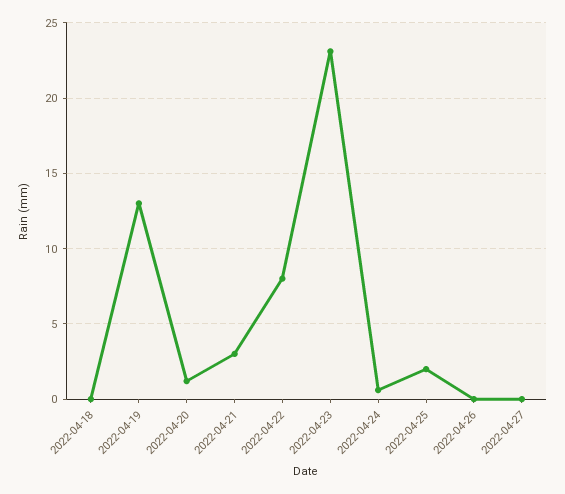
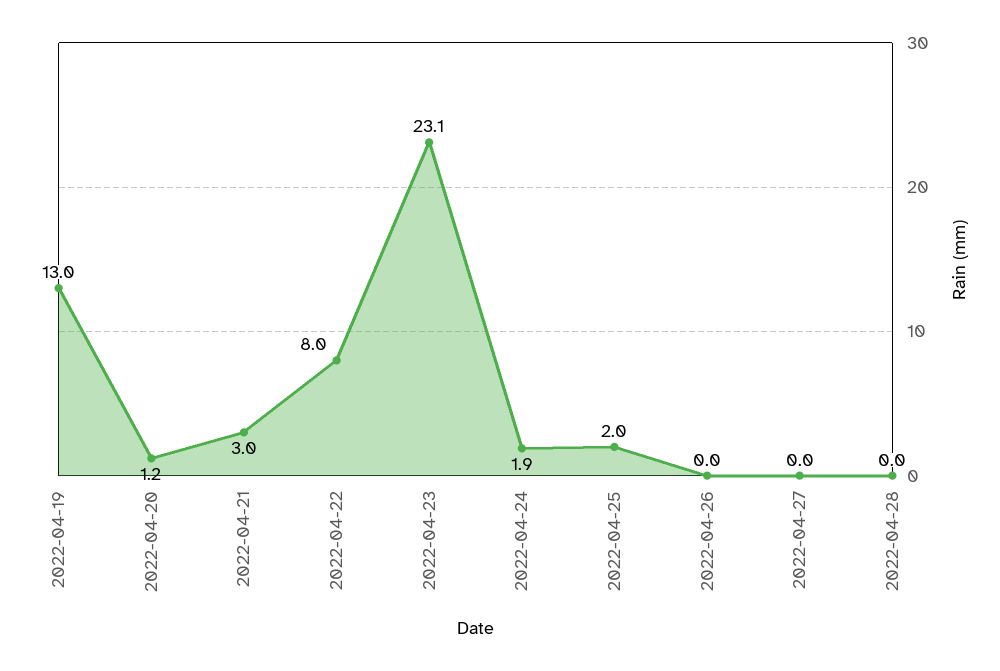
2022-04-18: 0 -> none
2022-04-24: 0.5 -> 1.9
2022-04-28: none -> 0

